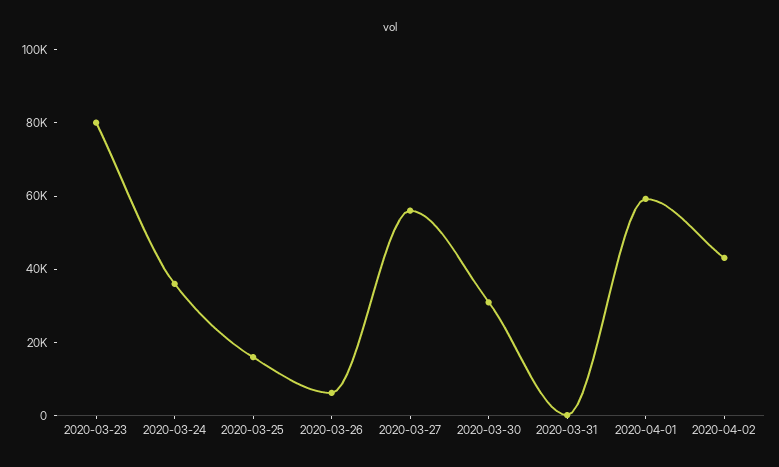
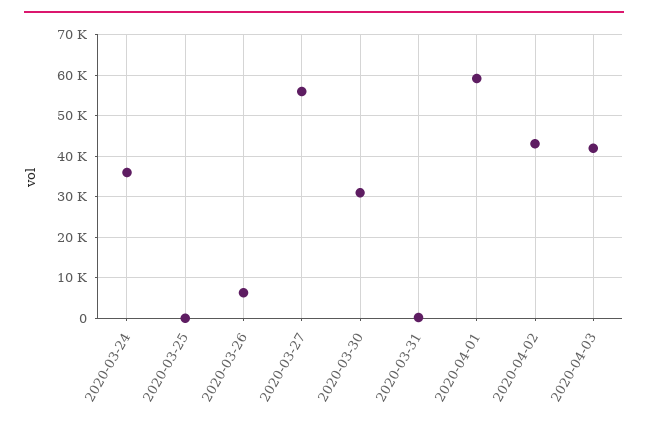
2020-03-23: 80000 -> none
2020-03-25: 15000 -> 0
2020-04-03: none -> 42000

